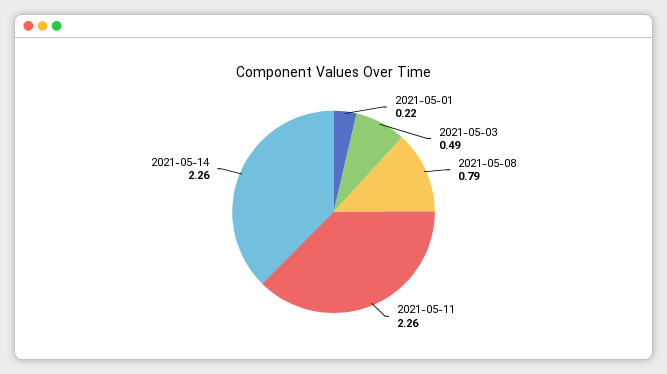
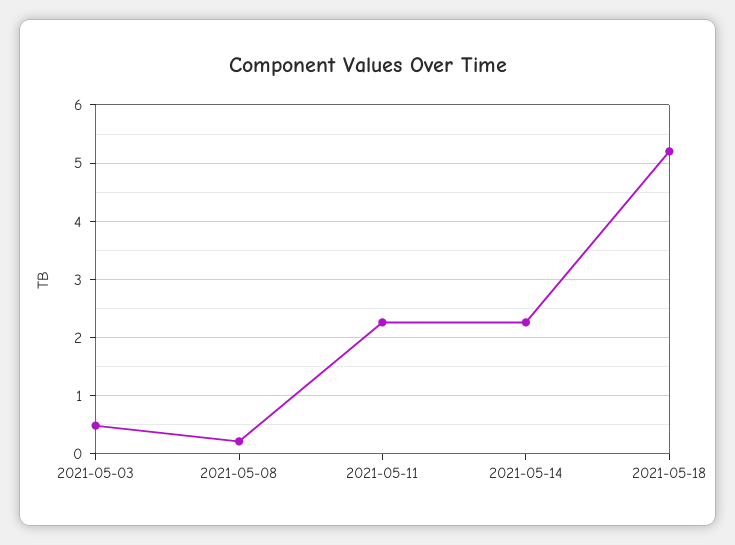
2021-05-01: 0.22 -> none
2021-05-08: 0.79 -> 0.2
2021-05-18: none -> 5.2

